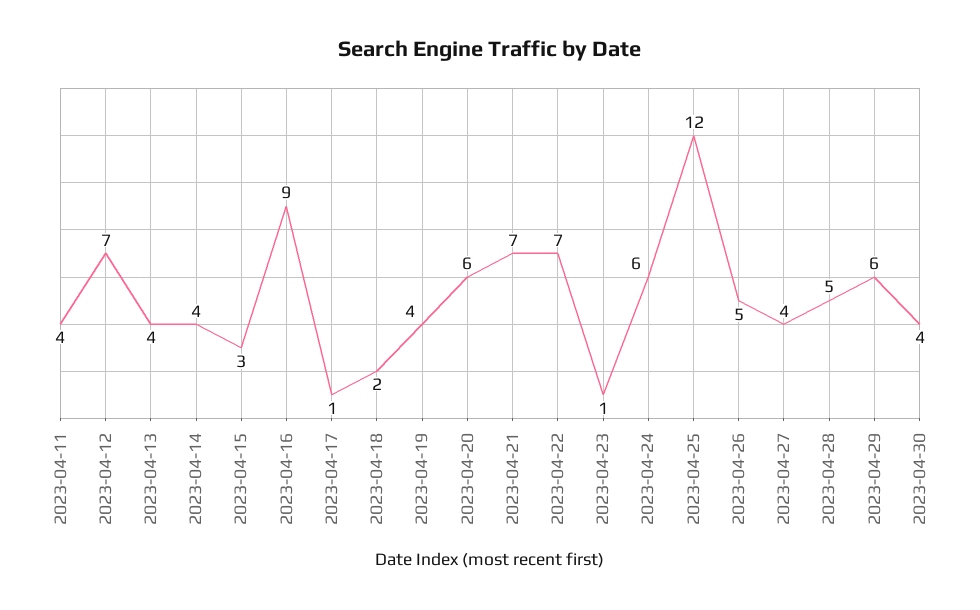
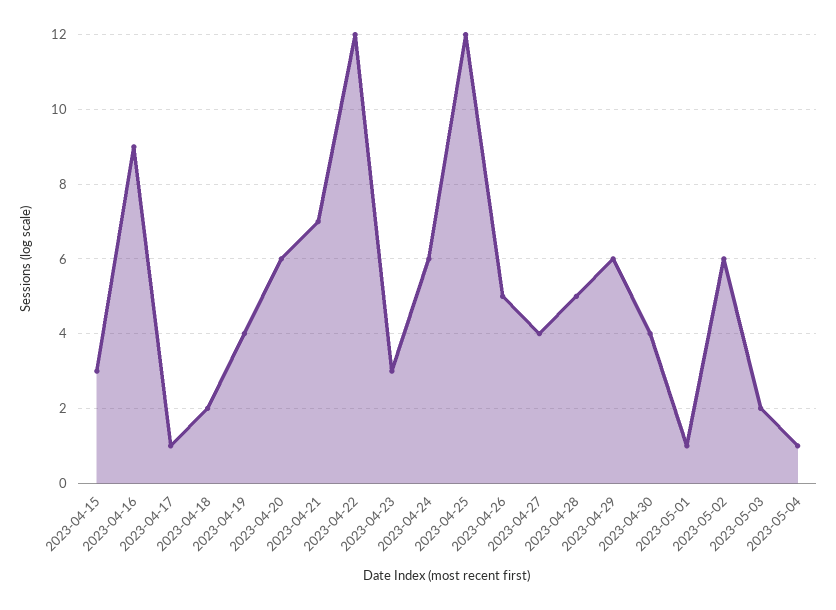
2023-04-11: 4 -> none
2023-04-12: 7 -> none
2023-04-13: 4 -> none
2023-04-14: 4 -> none
2023-04-22: 7 -> 12
2023-04-23: 1 -> 3
2023-05-01: none -> 1
2023-05-02: none -> 6
2023-05-03: none -> 2
2023-05-04: none -> 1

